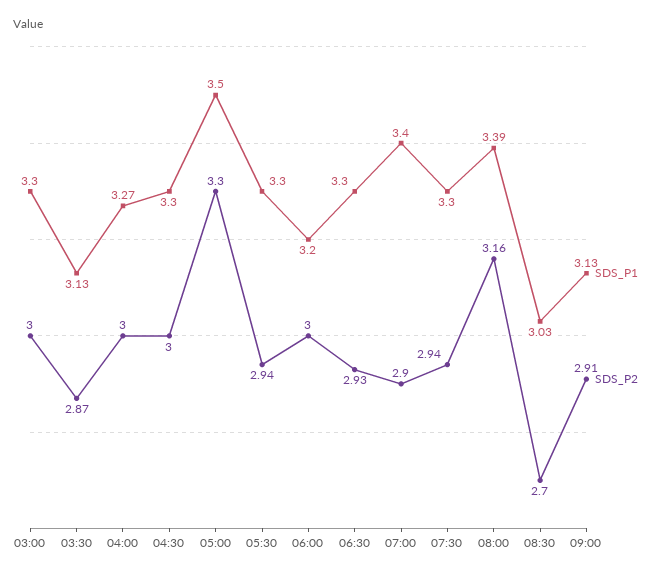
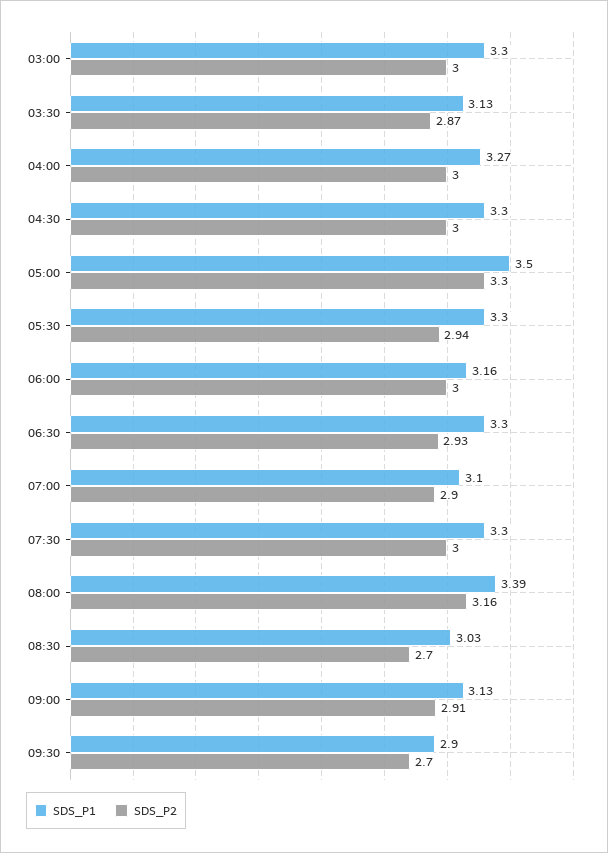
SDS_P1, 06:00: 3.2 -> 3.16
SDS_P1, 07:00: 3.4 -> 3.1
SDS_P2, 07:30: 2.94 -> 3
SDS_P1, 09:30: none -> 2.9
SDS_P2, 09:30: none -> 2.7

